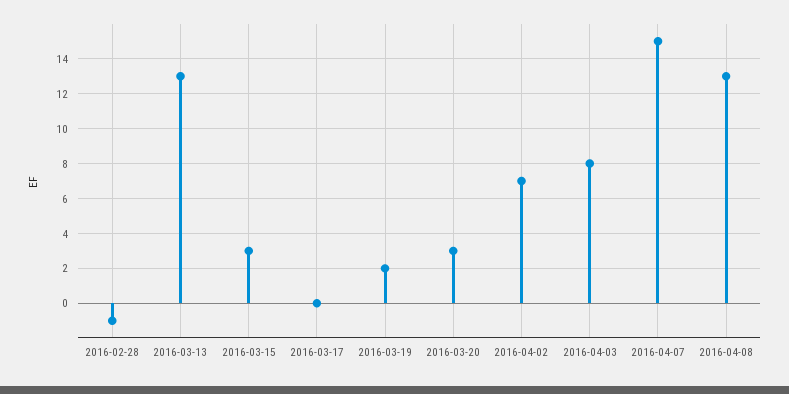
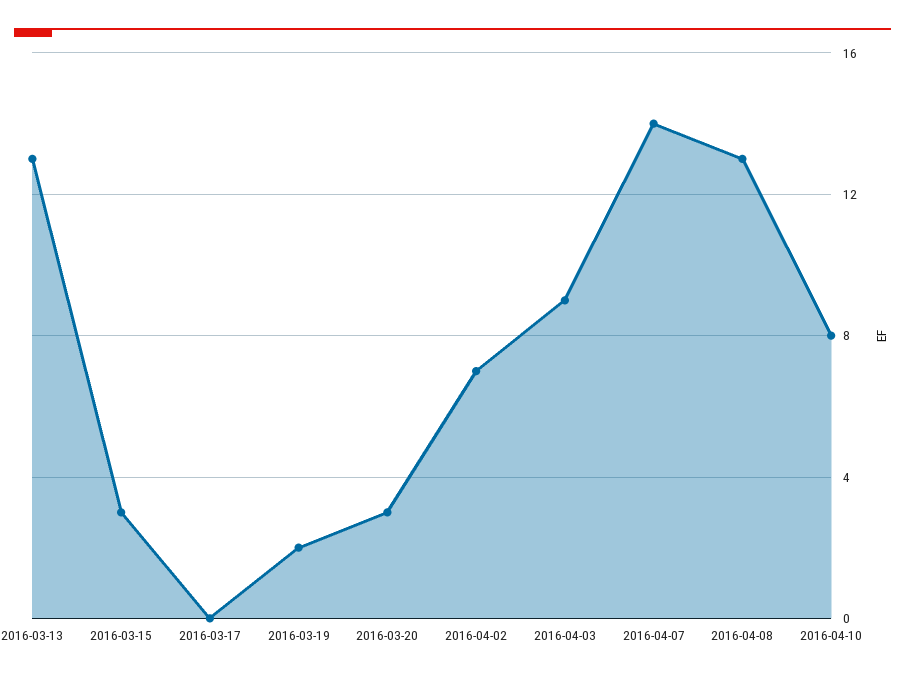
2016-02-28: -1 -> none
2016-04-03: 8 -> 9
2016-04-07: 15 -> 14
2016-04-10: none -> 8

